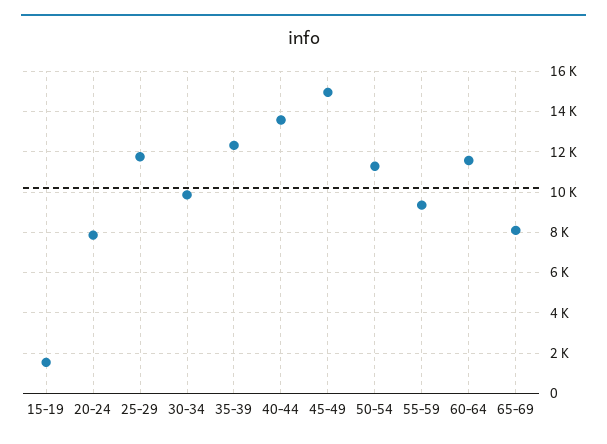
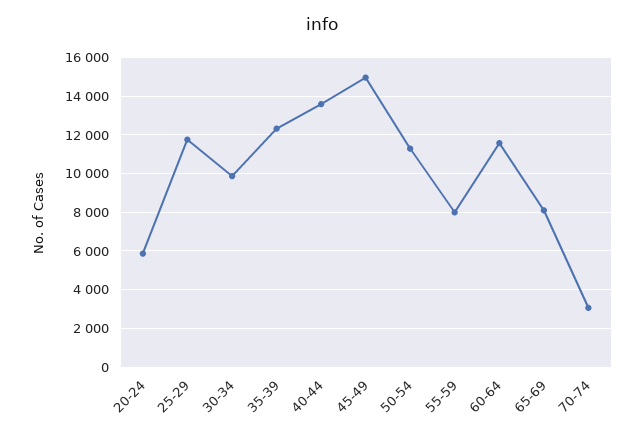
15-19: 1500 -> none
20-24: 8000 -> 6000
55-59: 9500 -> 8000
70-74: none -> 3000

